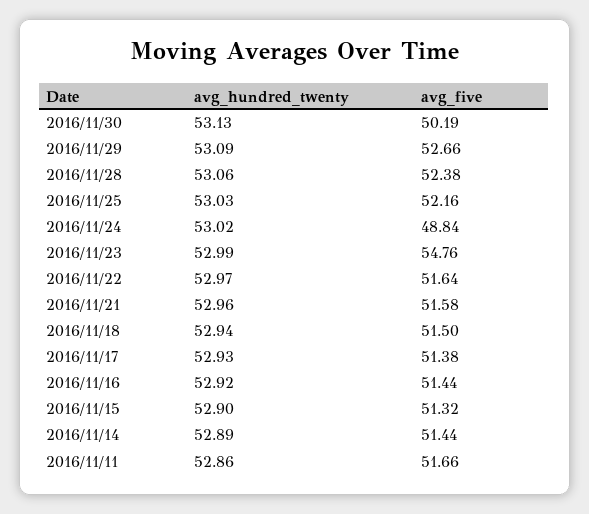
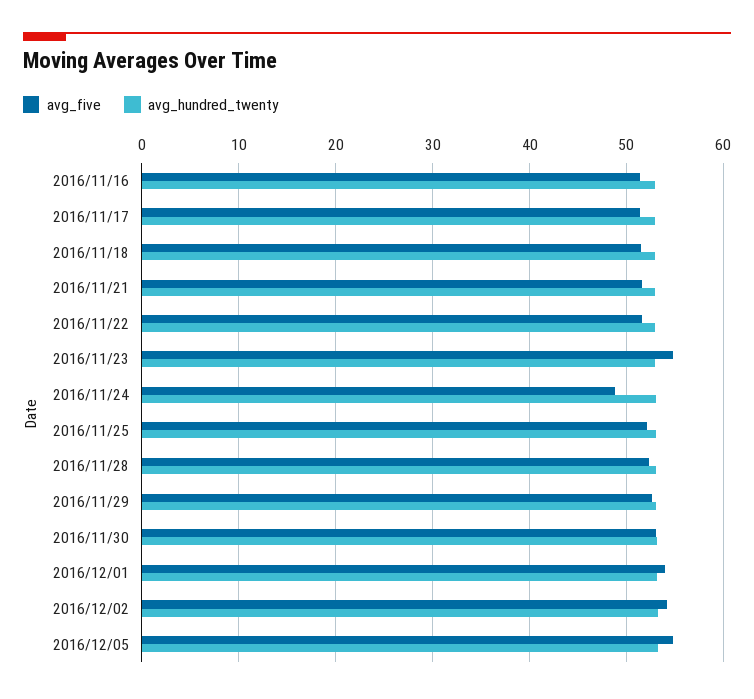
avg_five, 2016/11/30: 50.19 -> 53
avg_hundred_twenty, 2016/11/15: 52.9 -> none
avg_five, 2016/11/15: 51.32 -> none
avg_hundred_twenty, 2016/11/14: 52.89 -> none
avg_five, 2016/11/14: 51.44 -> none
avg_hundred_twenty, 2016/11/11: 52.86 -> none
avg_five, 2016/11/11: 51.66 -> none
avg_five, 2016/12/01: none -> 54
avg_hundred_twenty, 2016/12/01: none -> 53
avg_five, 2016/12/02: none -> 54
avg_hundred_twenty, 2016/12/02: none -> 53
avg_five, 2016/12/05: none -> 55
avg_hundred_twenty, 2016/12/05: none -> 53

